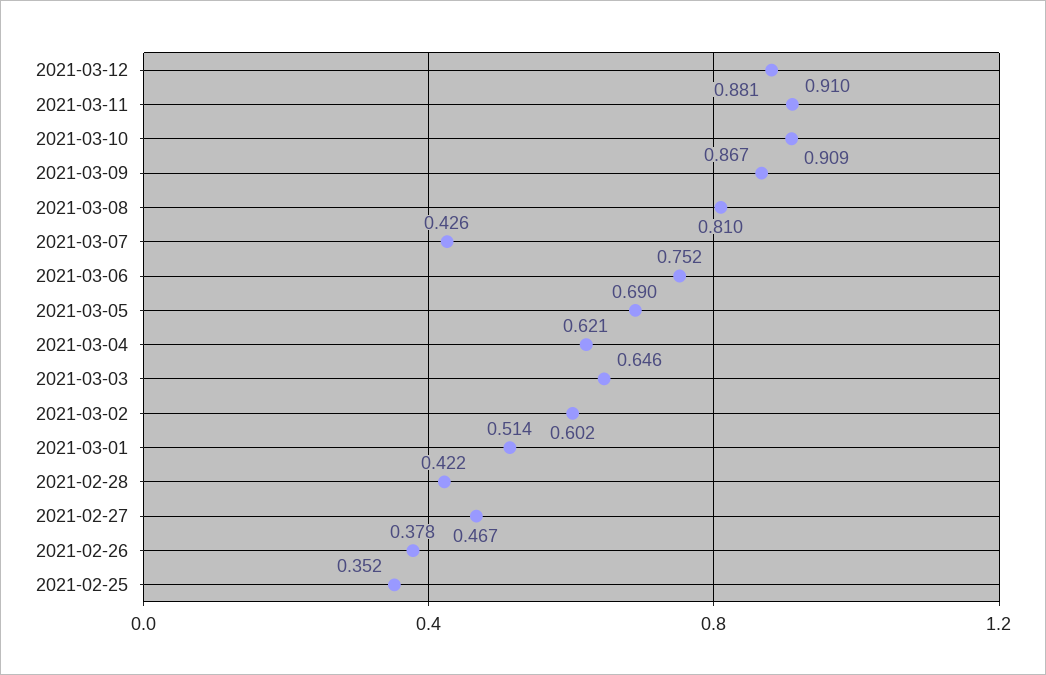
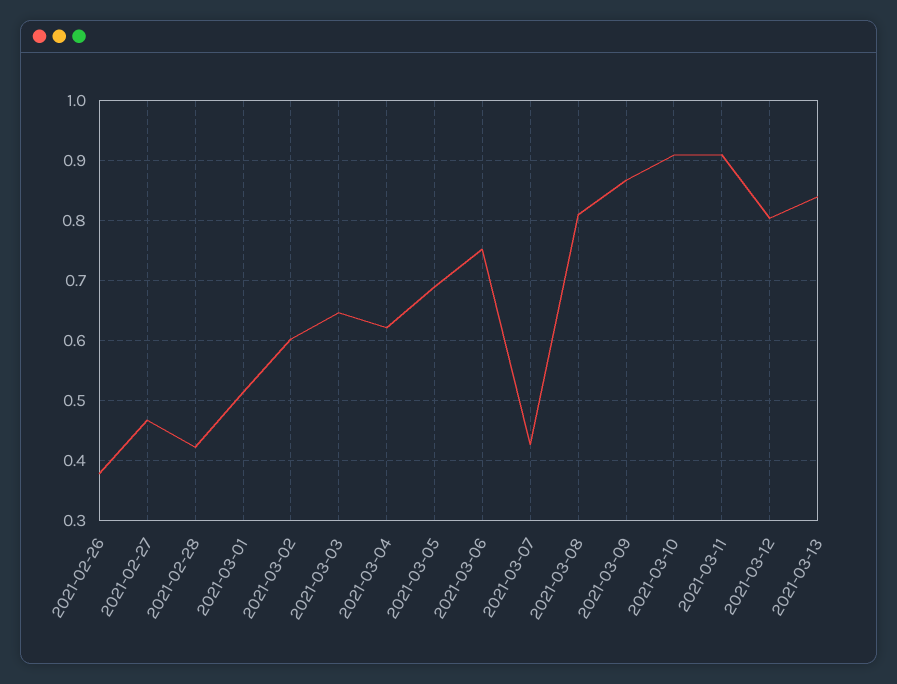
2021-03-12: 0.881 -> 0.8
2021-02-25: 0.352 -> none
2021-03-13: none -> 0.84

